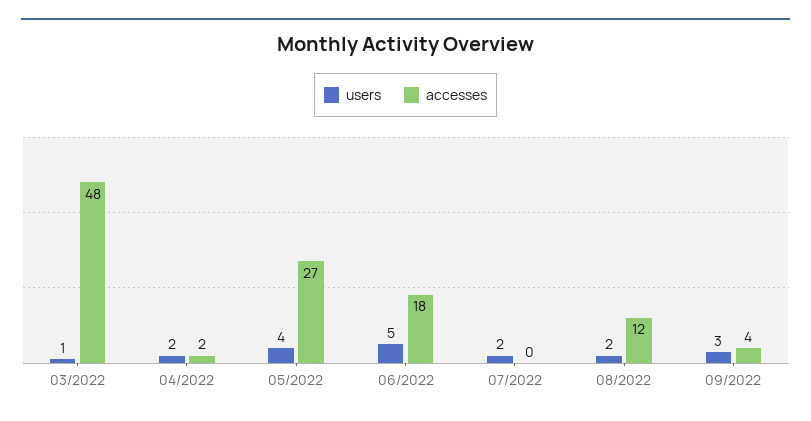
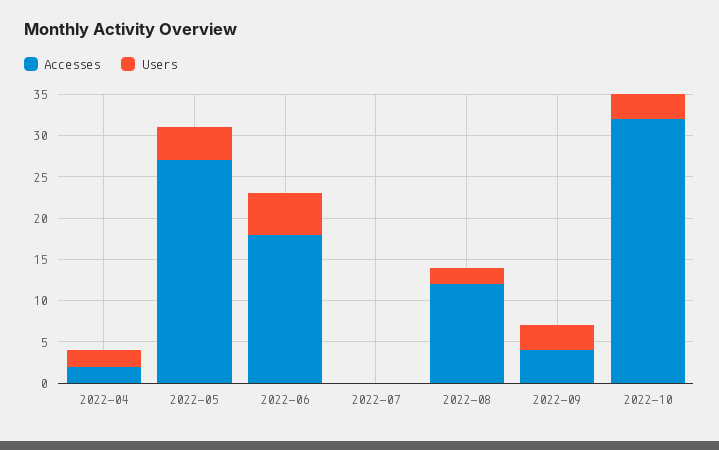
users, 03/2022: 1 -> none
accesses, 03/2022: 48 -> none
users, 07/2022: 2 -> 0
accesses, 2022-10: none -> 32
users, 2022-10: none -> 3

